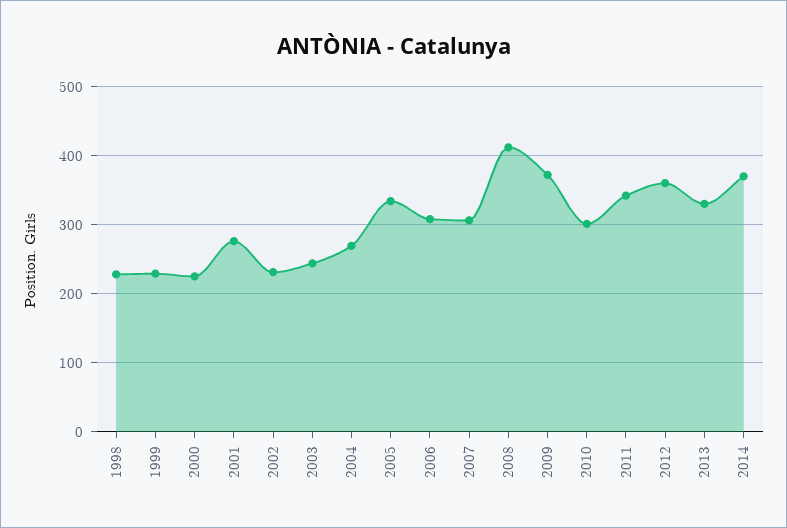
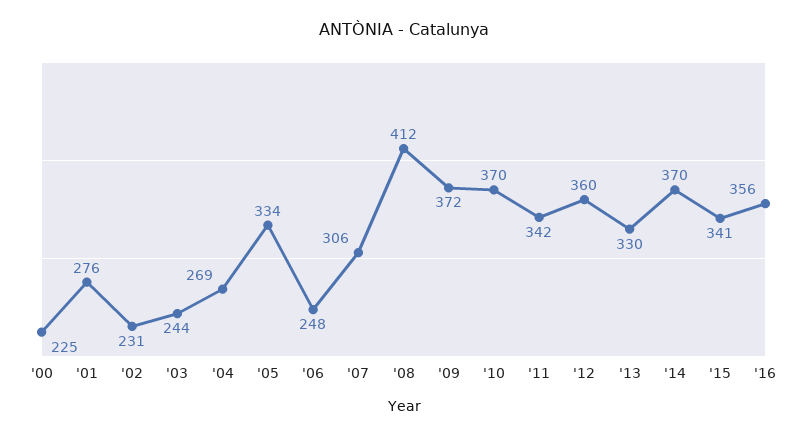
1998: 230 -> none
1999: 230 -> none
2006: 310 -> 248
2010: 300 -> 370
'15: none -> 341
'16: none -> 356

